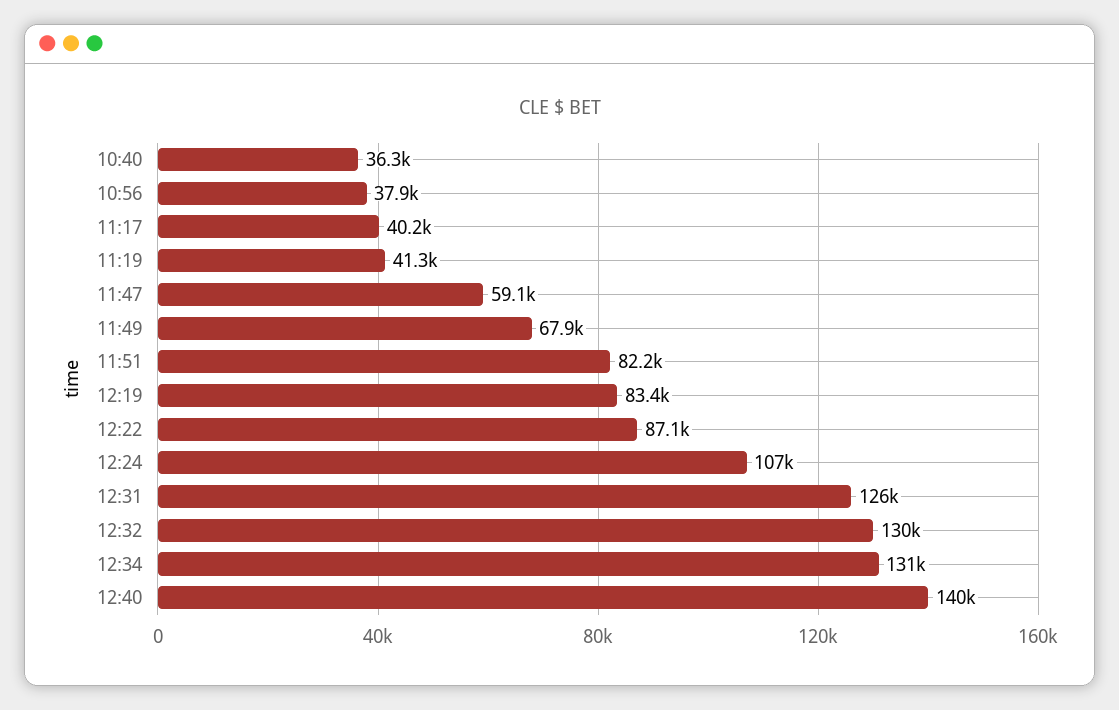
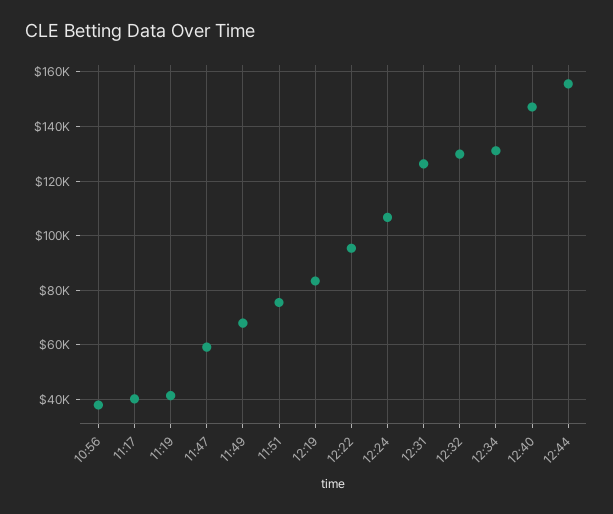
10:40: 36300 -> none
11:51: 82200 -> 75000
12:22: 87100 -> 95000
12:40: 140000 -> 147500
12:44: none -> 155000

